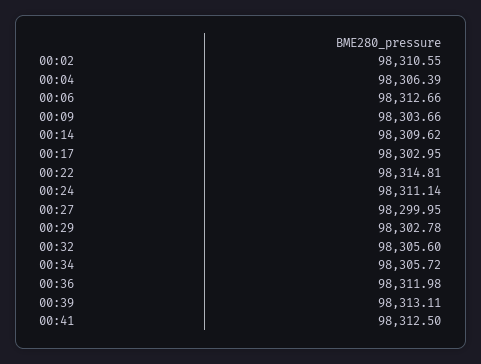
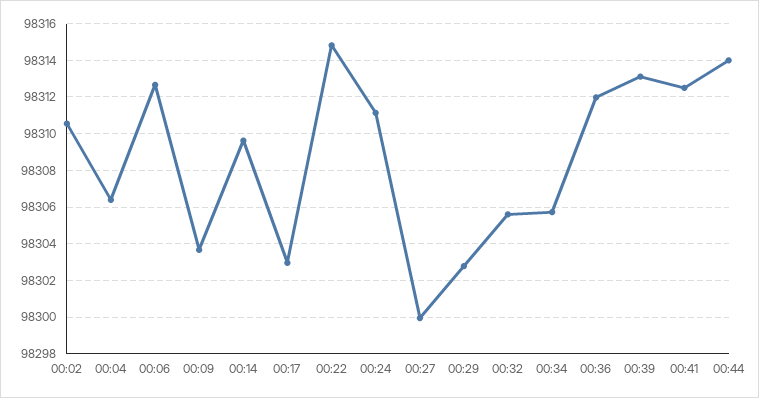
00:44: none -> 98314

